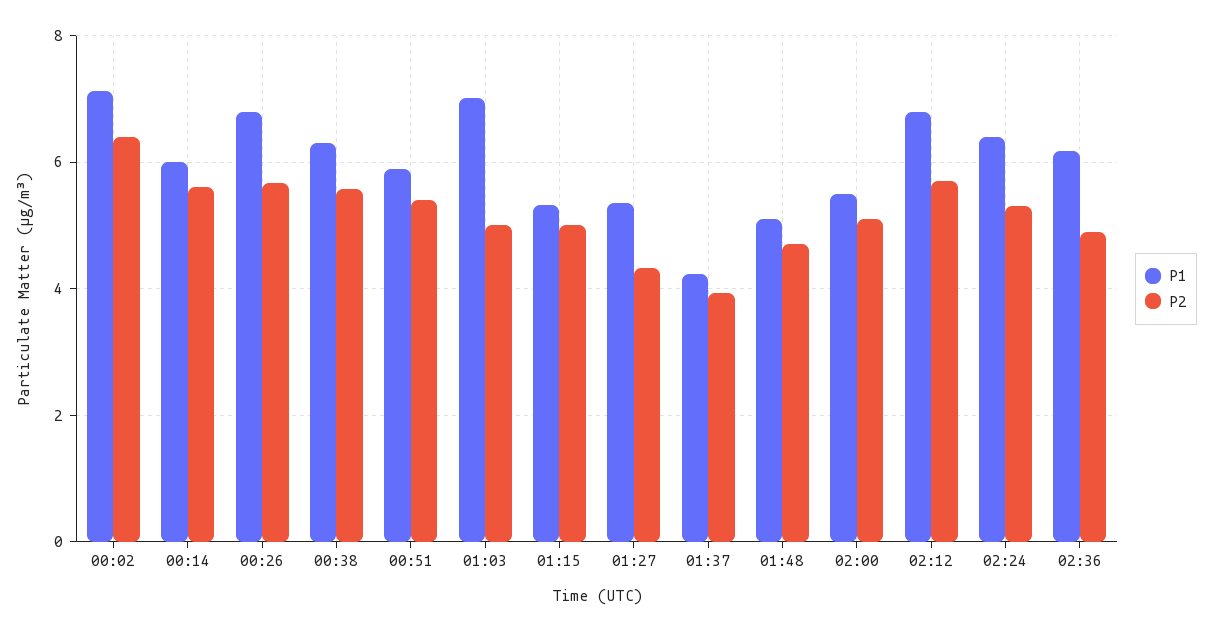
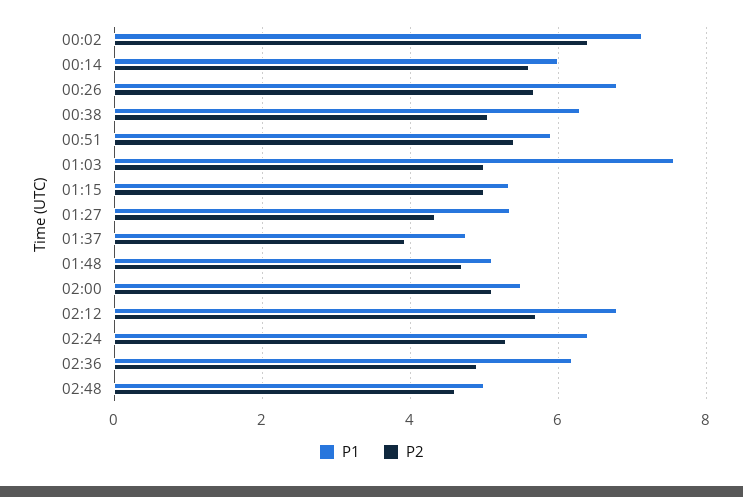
P2, 00:38: 5.6 -> 5
P1, 01:03: 7 -> 7.6
P1, 01:37: 4.2 -> 4.8
P1, 02:48: none -> 5
P2, 02:48: none -> 4.6

